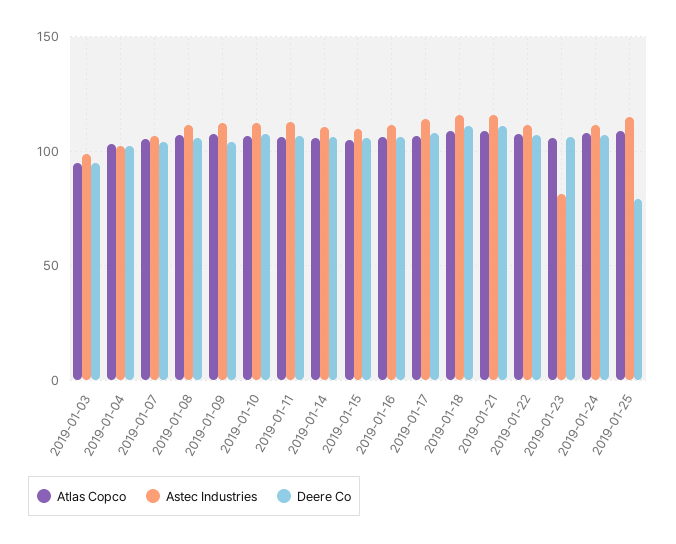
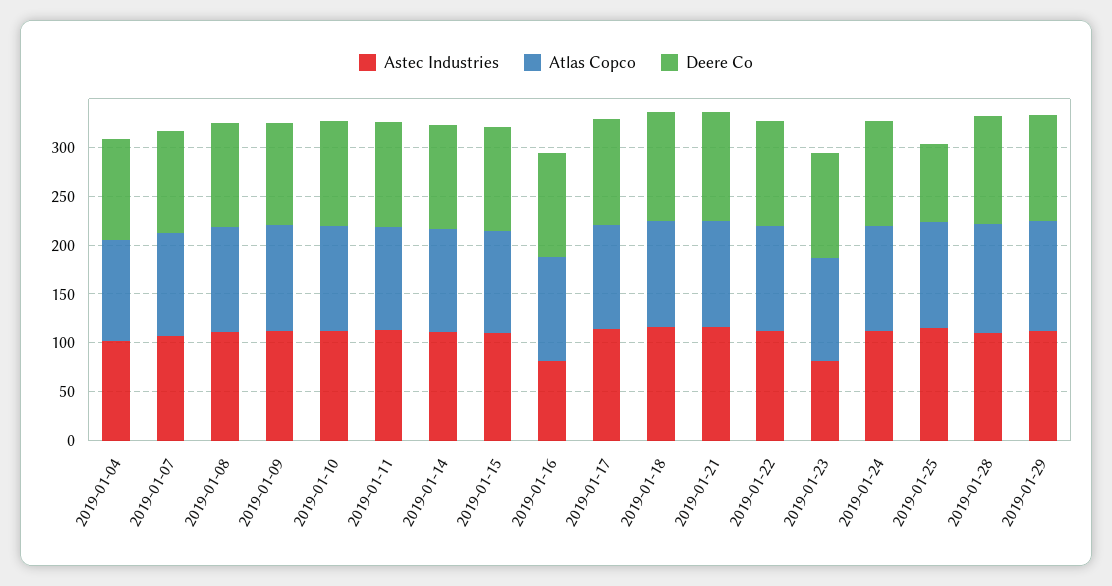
Atlas Copco, 2019-01-03: 95 -> none
Astec Industries, 2019-01-03: 100 -> none
Deere Co, 2019-01-03: 95 -> none
Astec Industries, 2019-01-16: 110 -> 80
Astec Industries, 2019-01-28: none -> 110
Atlas Copco, 2019-01-28: none -> 110
Deere Co, 2019-01-28: none -> 110
Astec Industries, 2019-01-29: none -> 110
Atlas Copco, 2019-01-29: none -> 110
Deere Co, 2019-01-29: none -> 110

